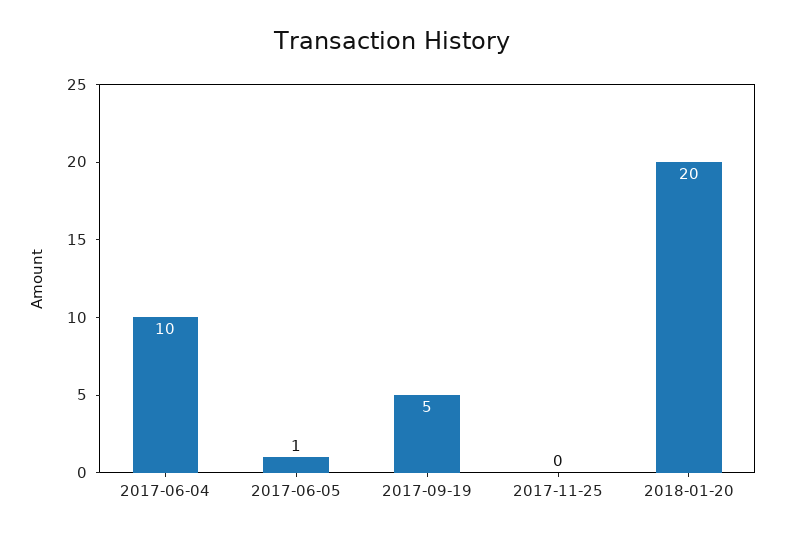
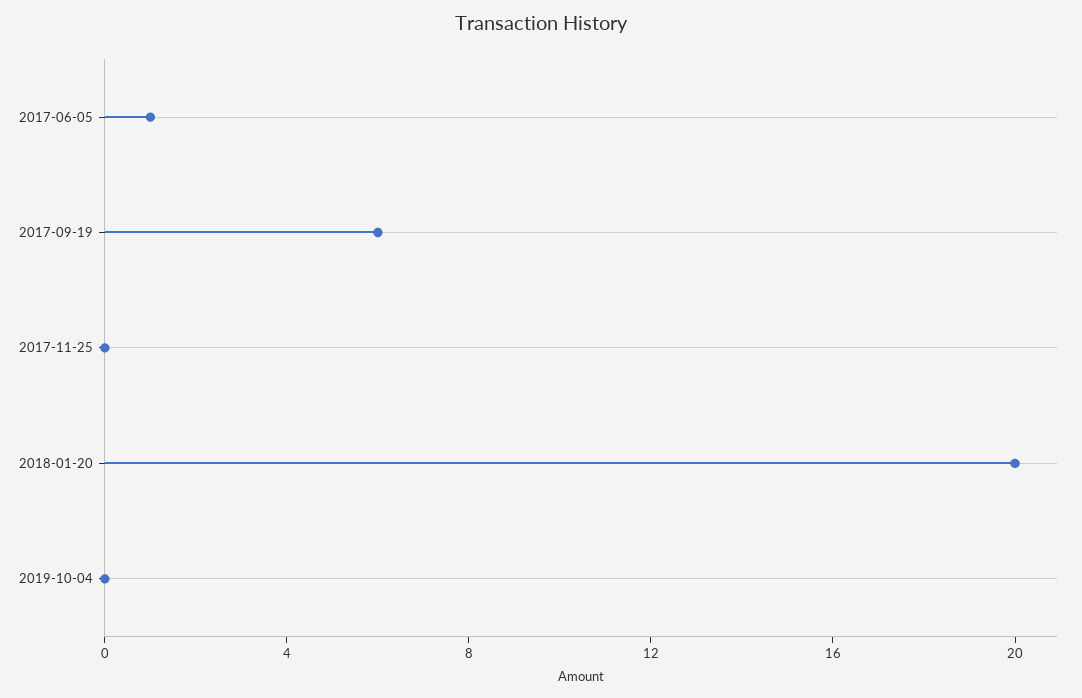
2017-06-04: 10 -> none
2017-09-19: 5 -> 6
2019-10-04: none -> 0

